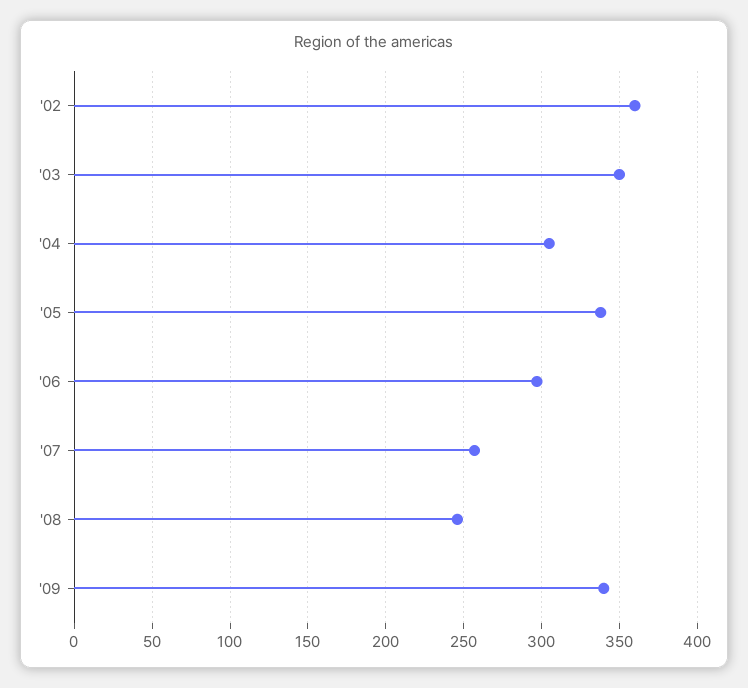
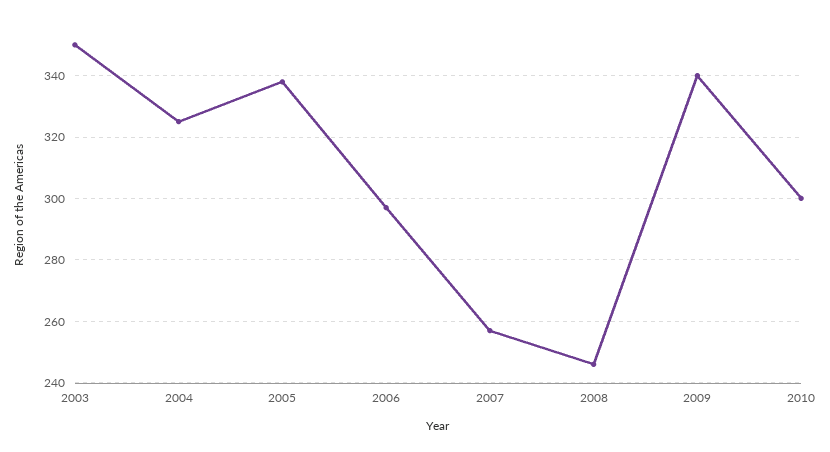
'02: 360 -> none
'04: 305 -> 325
2010: none -> 300

